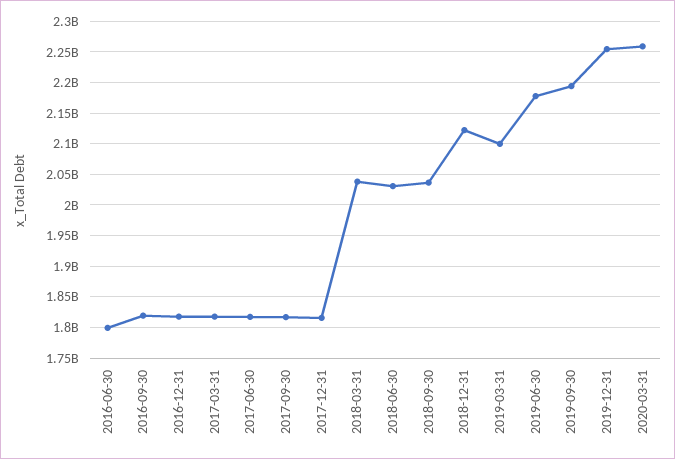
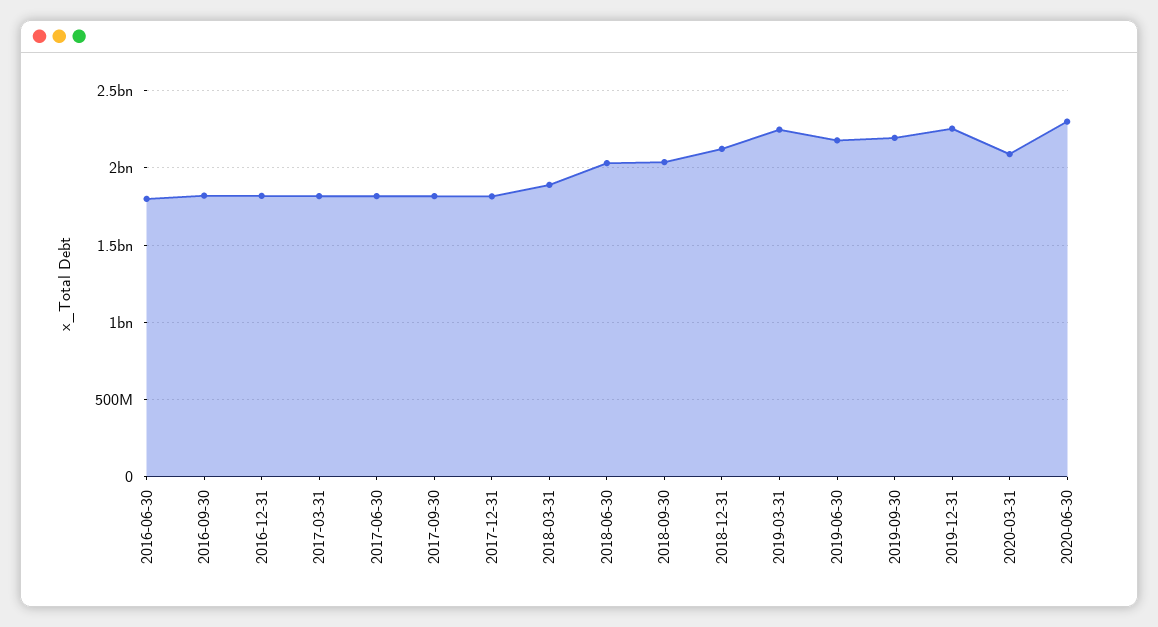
2018-03-31: 2040000000 -> 1900000000
2019-03-31: 2100000000 -> 2250000000
2020-03-31: 2260000000 -> 2100000000
2020-06-30: none -> 2300000000

